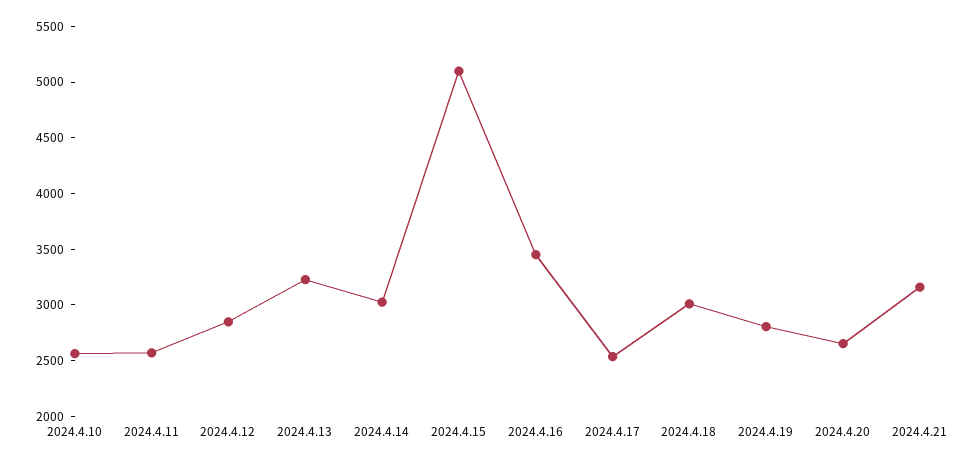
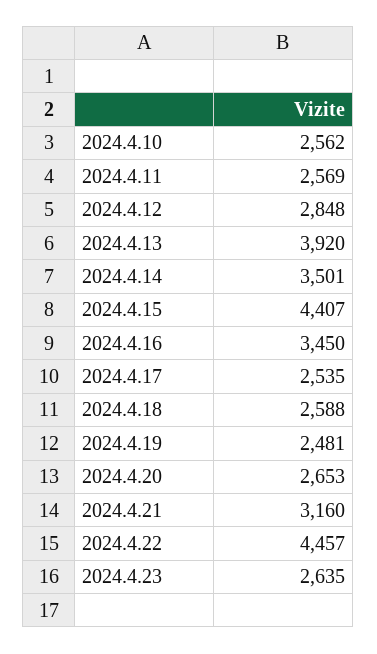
2024.4.13: 3200 -> 3920
2024.4.14: 3000 -> 3501
2024.4.15: 5100 -> 4407
2024.4.18: 3000 -> 2588
2024.4.19: 2800 -> 2481
2024.4.22: none -> 4457
2024.4.23: none -> 2635

